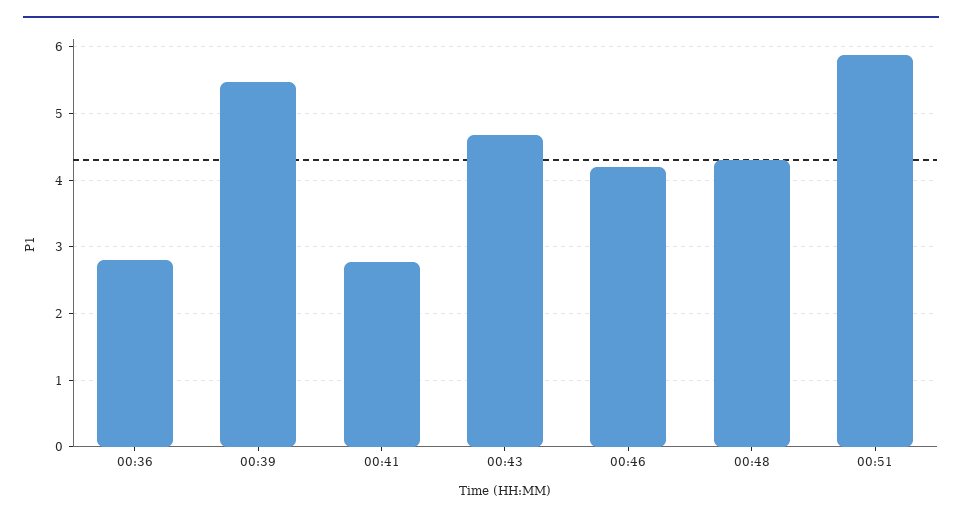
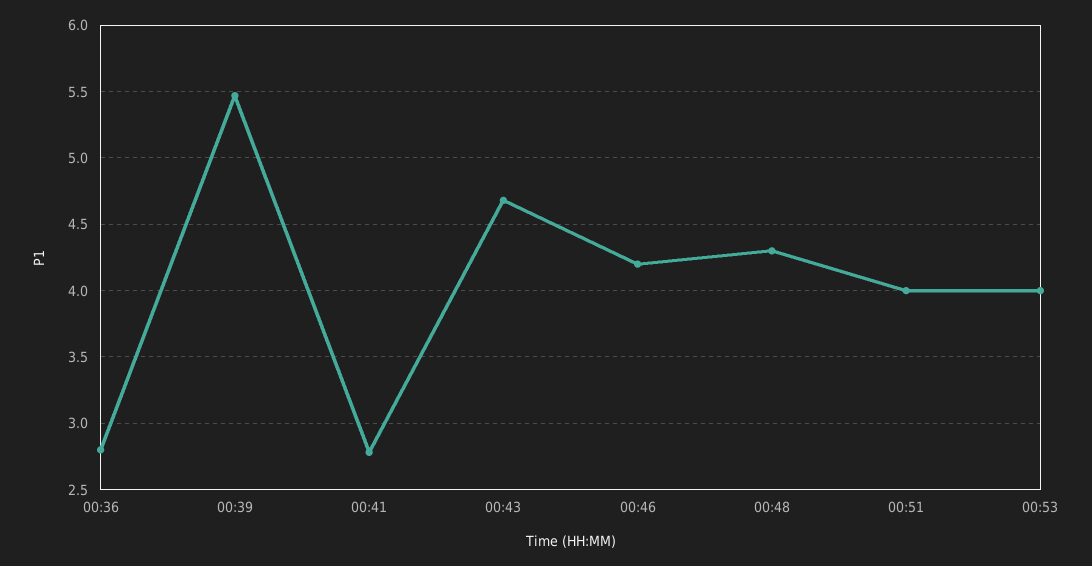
00:51: 5.9 -> 4
00:53: none -> 4

